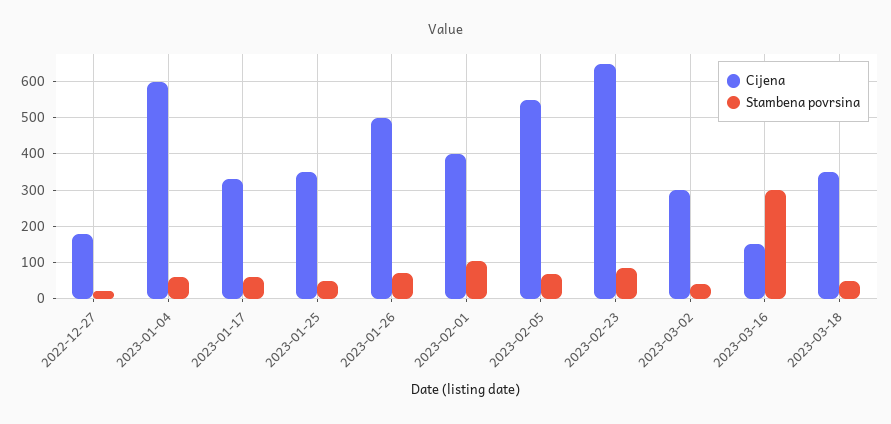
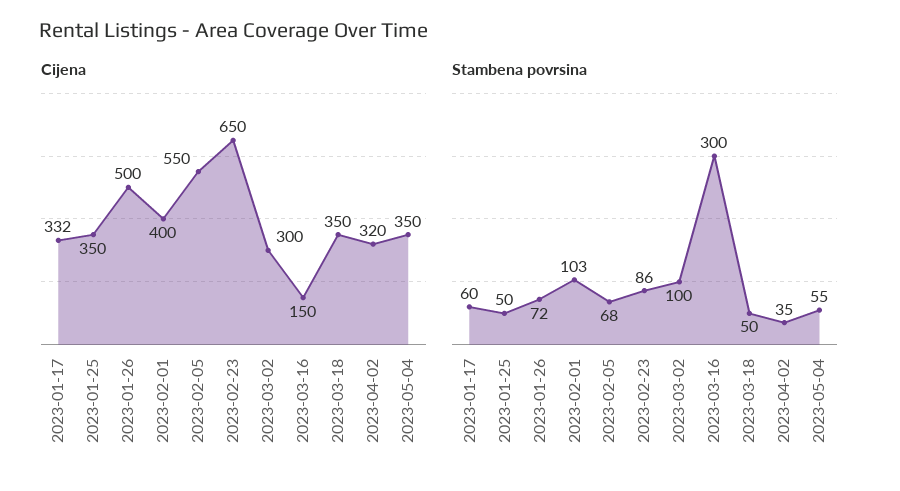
Cijena, 2022-12-27: 180 -> none
Stambena povrsina, 2022-12-27: 20 -> none
Cijena, 2023-01-04: 600 -> none
Stambena povrsina, 2023-01-04: 60 -> none
Stambena povrsina, 2023-03-02: 40 -> 100
Cijena, 2023-04-02: none -> 320
Cijena, 2023-05-04: none -> 350
Stambena povrsina, 2023-04-02: none -> 35
Stambena povrsina, 2023-05-04: none -> 55

